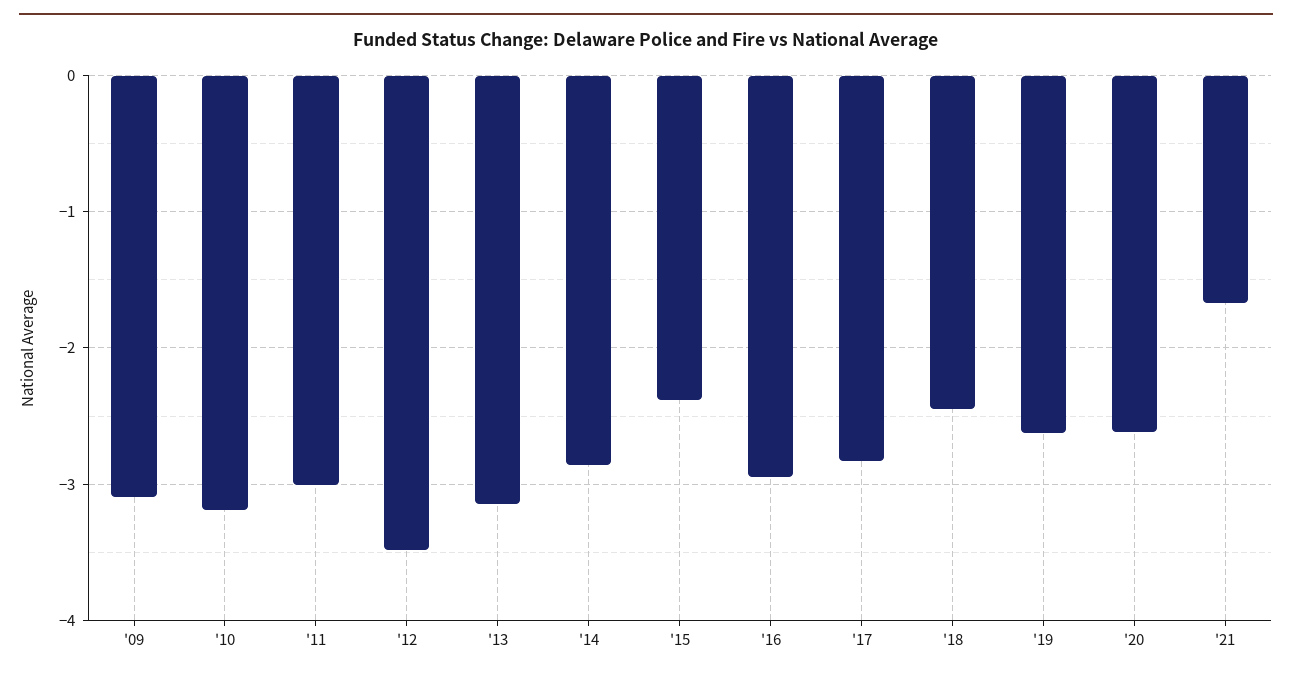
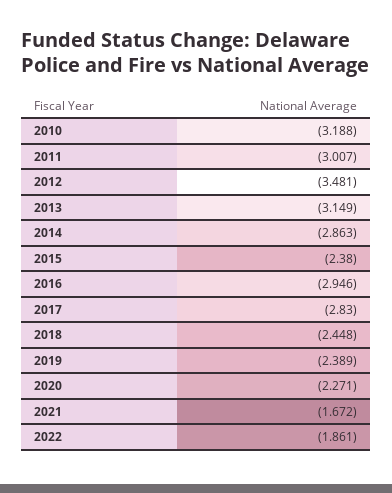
'09: -3.1 -> none
'19: -2.6 -> -2.389
'20: -2.6 -> -2.271
2022: none -> -1.861

